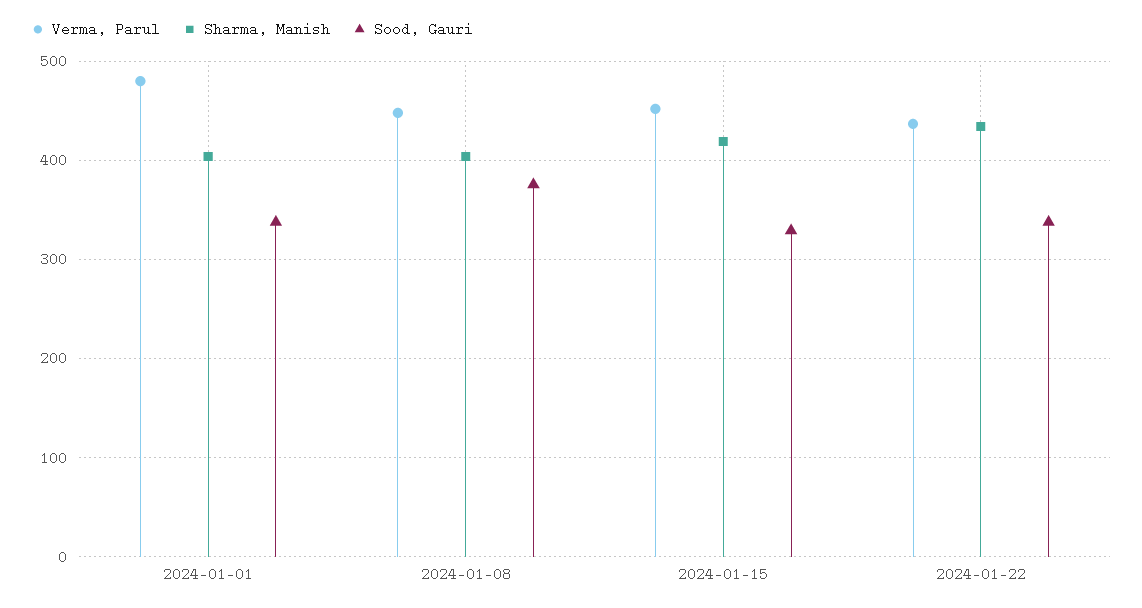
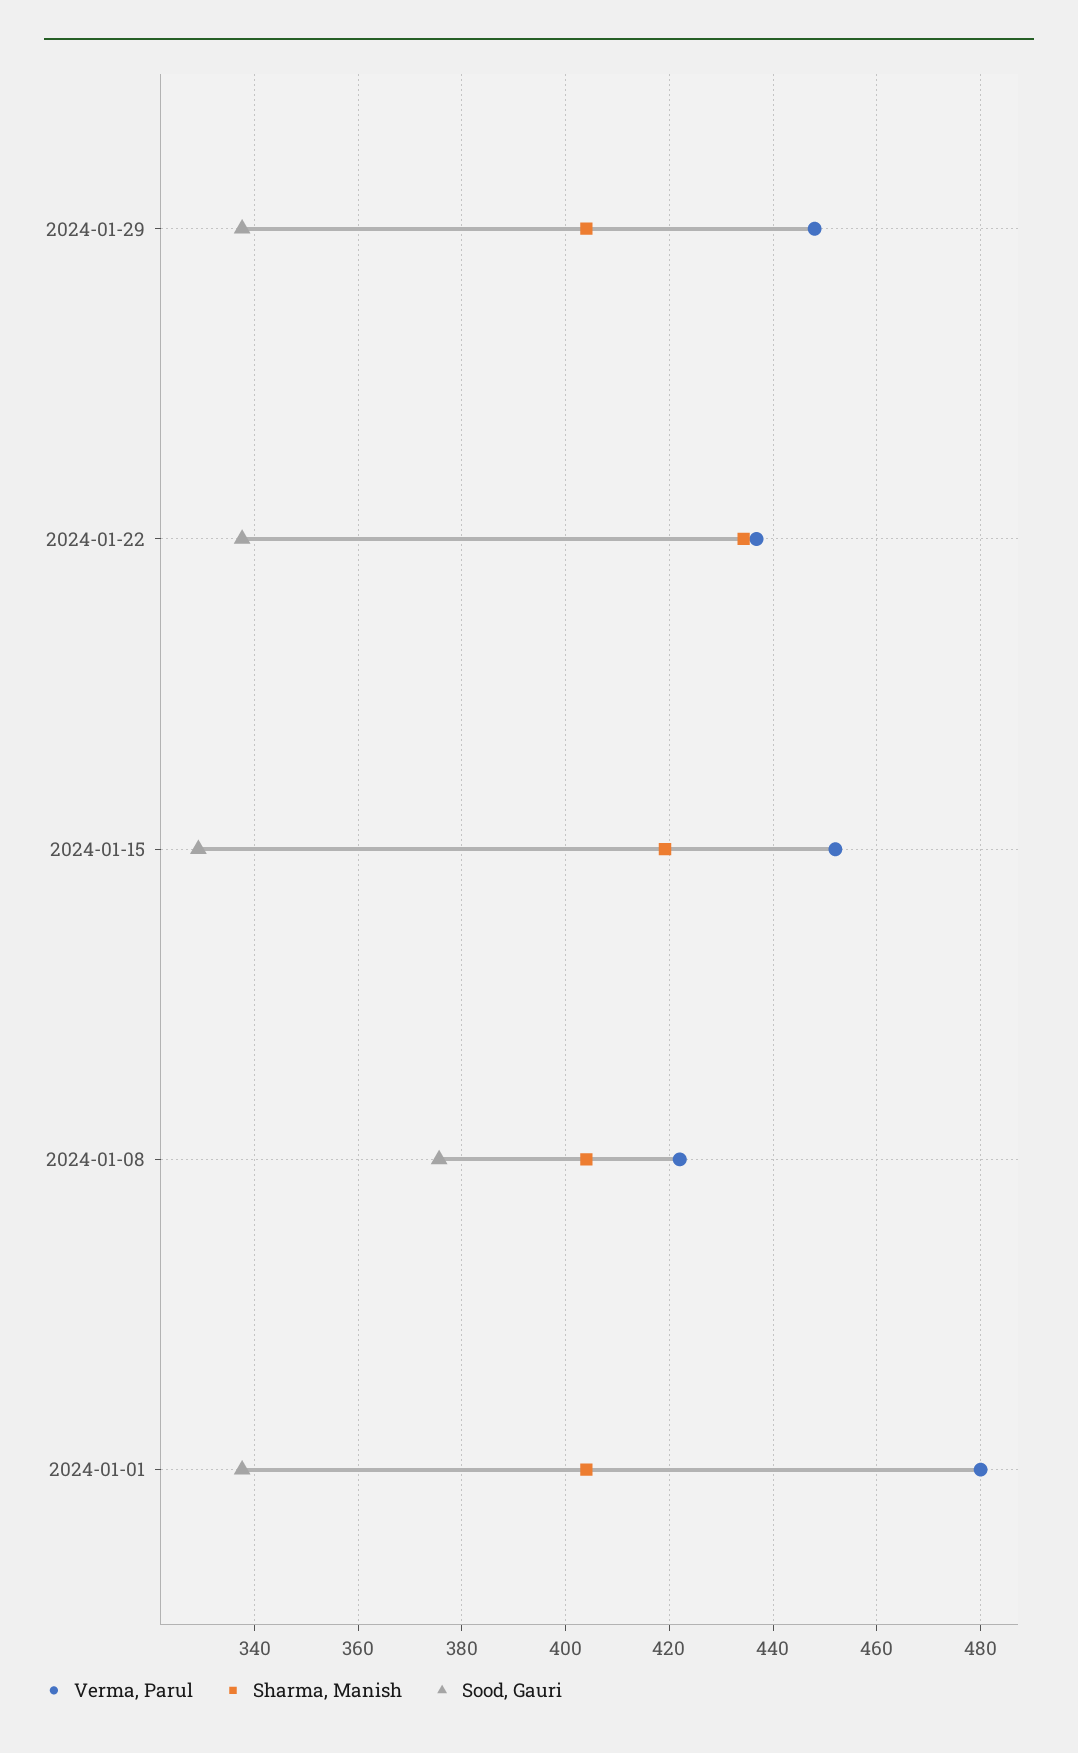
Verma, Parul, 2024-01-08: 450 -> 422
Verma, Parul, 2024-01-29: none -> 448
Sharma, Manish, 2024-01-29: none -> 404
Sood, Gauri, 2024-01-29: none -> 338

